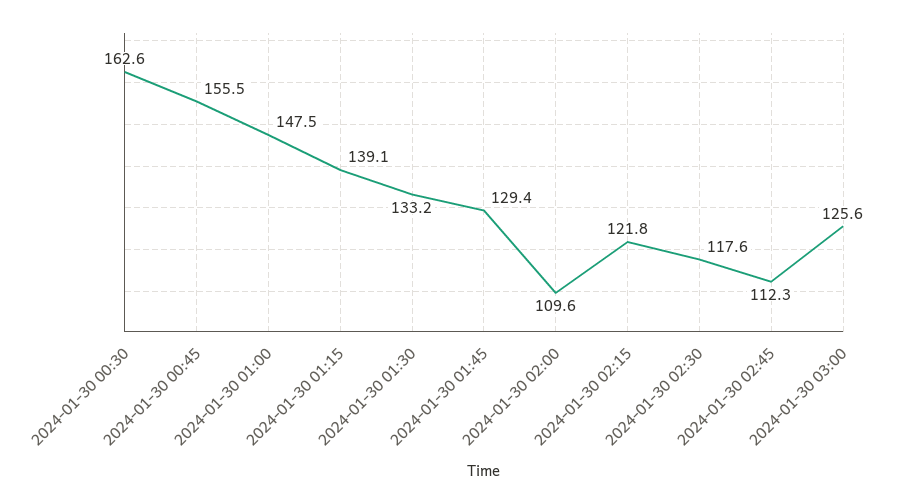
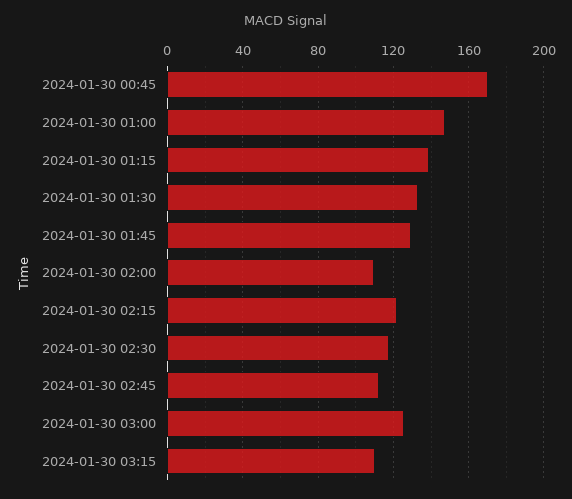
2024-01-30 00:30: 162.6 -> none
2024-01-30 00:45: 155.5 -> 170
2024-01-30 03:15: none -> 110

